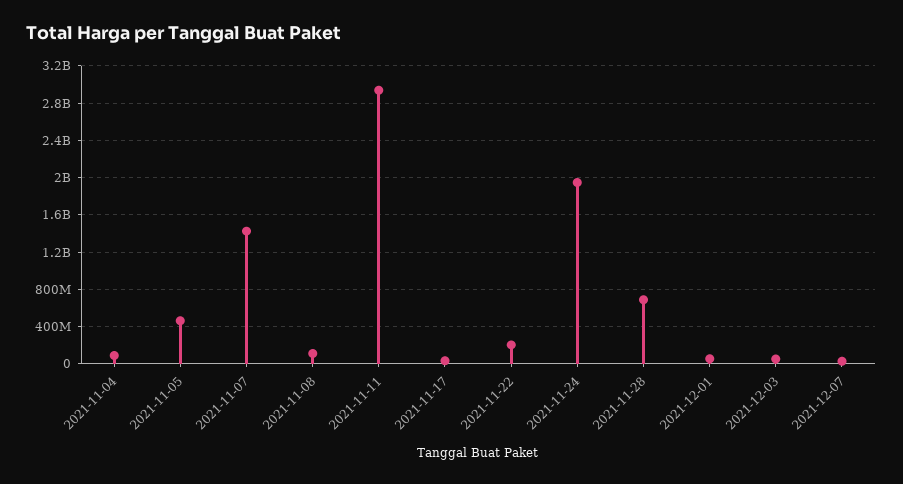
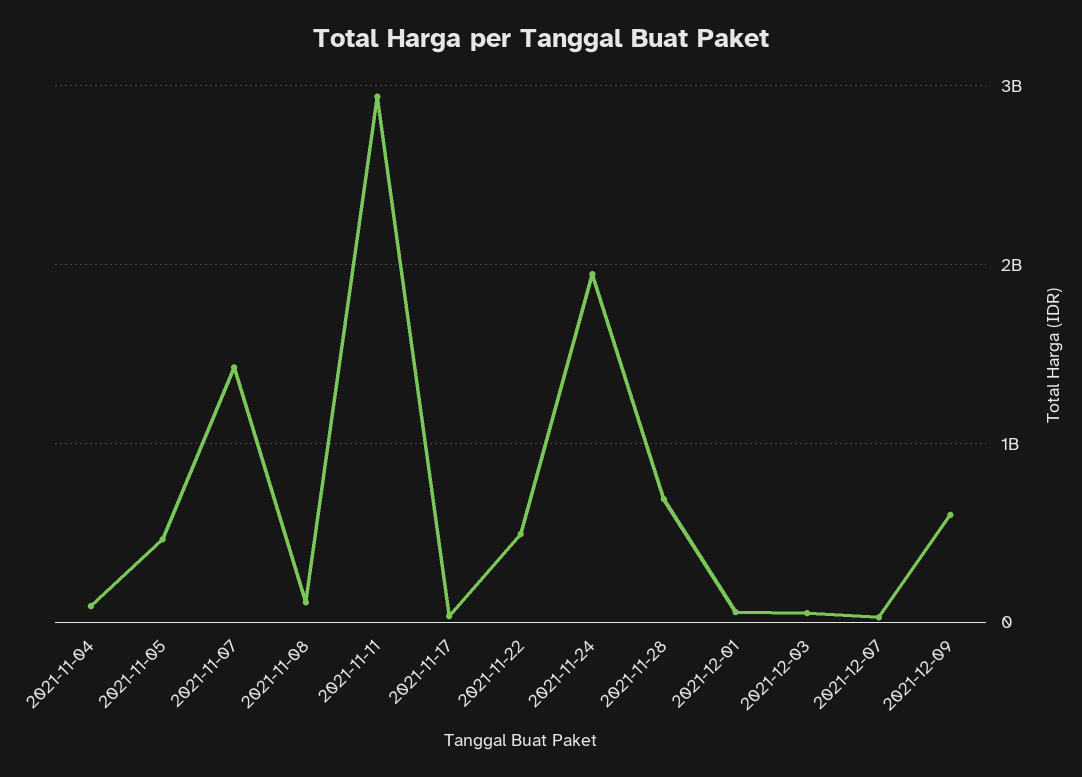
2021-11-22: 200000000 -> 500000000
2021-12-09: none -> 600000000

